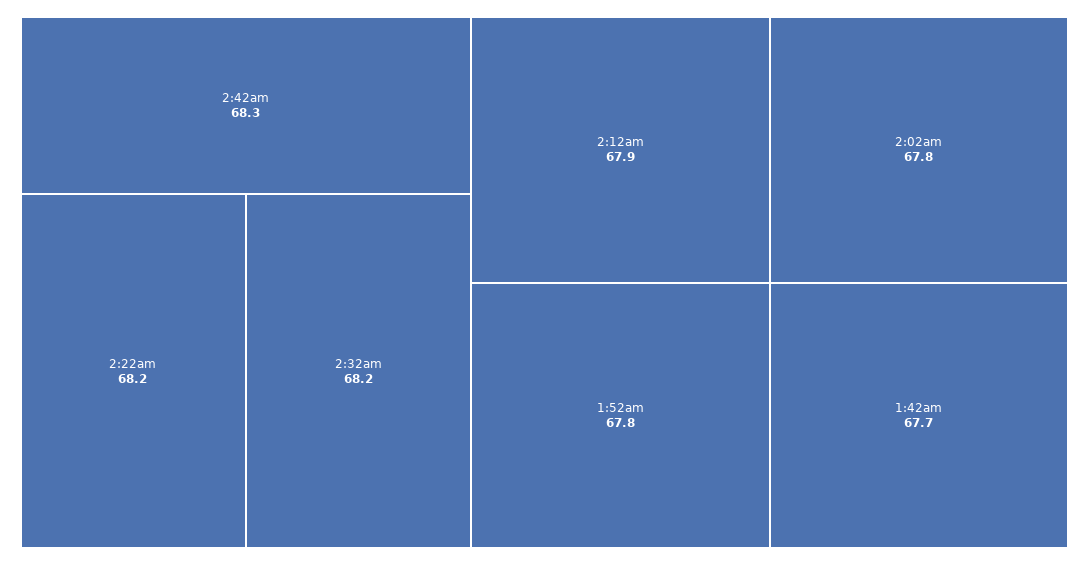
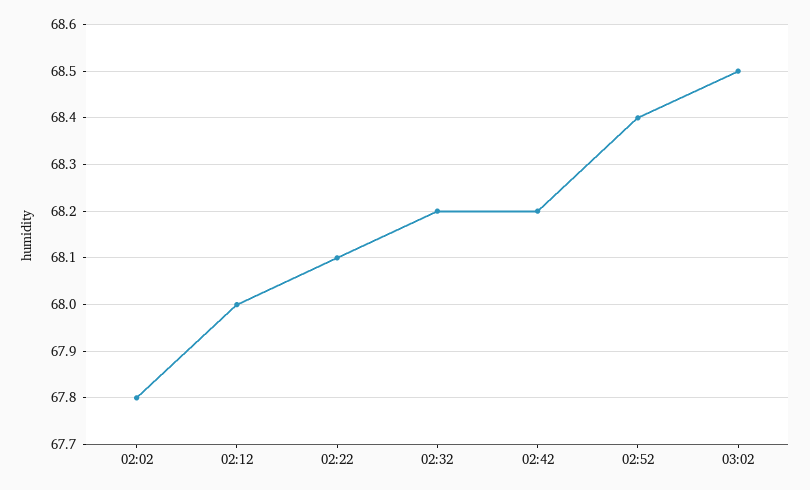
2:42am: 68.3 -> 68.2
2:22am: 68.2 -> 68.1
2:12am: 67.9 -> 68
1:52am: 67.8 -> none
1:42am: 67.7 -> none
02:52: none -> 68.4
03:02: none -> 68.5

